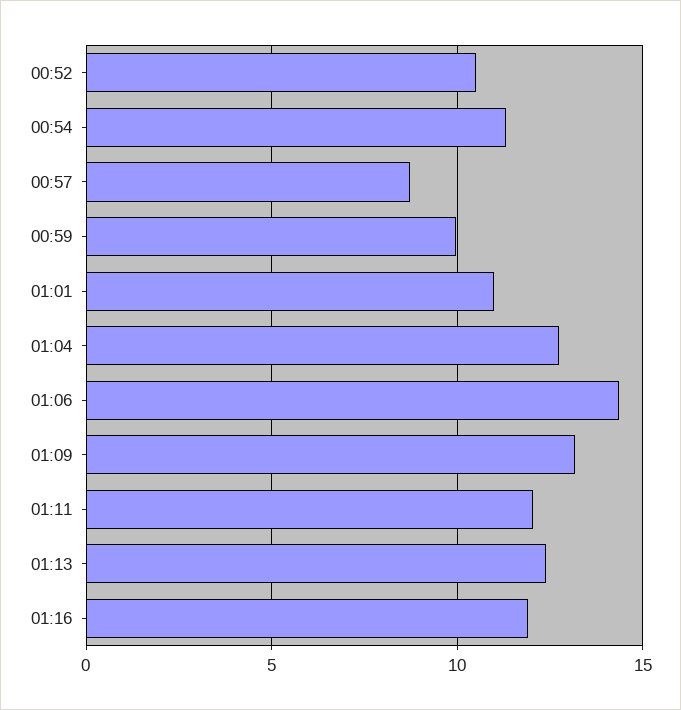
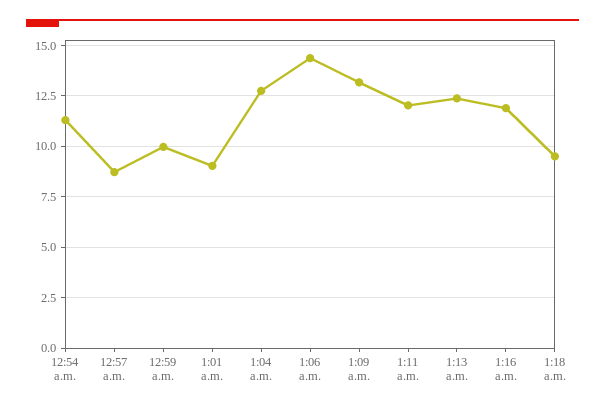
00:52: 10.5 -> none
01:01: 11 -> 9
1:18 a.m.: none -> 9.5

